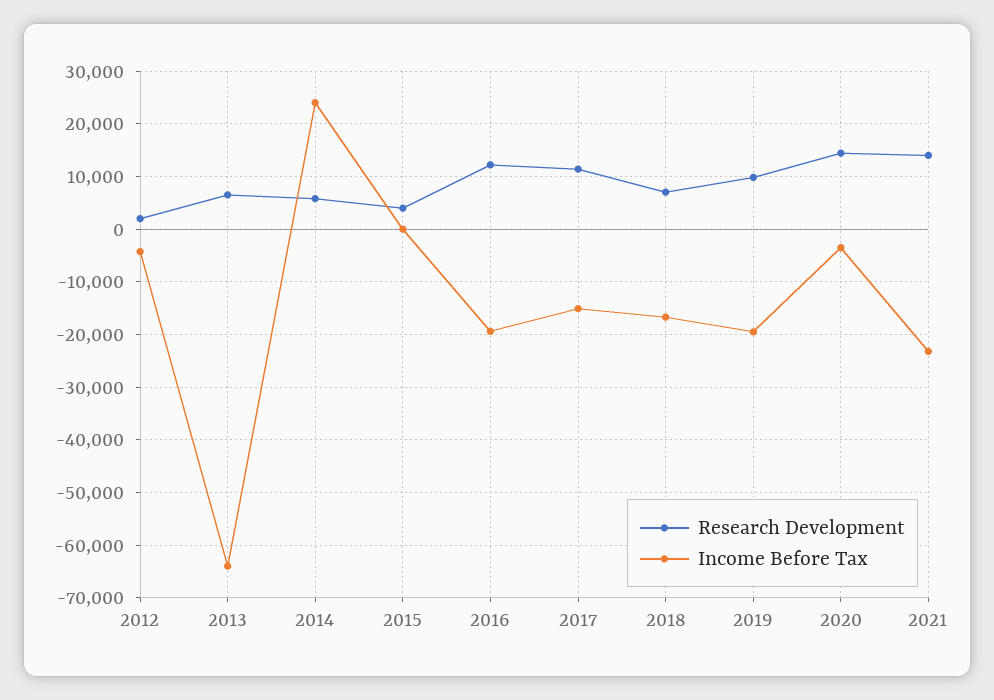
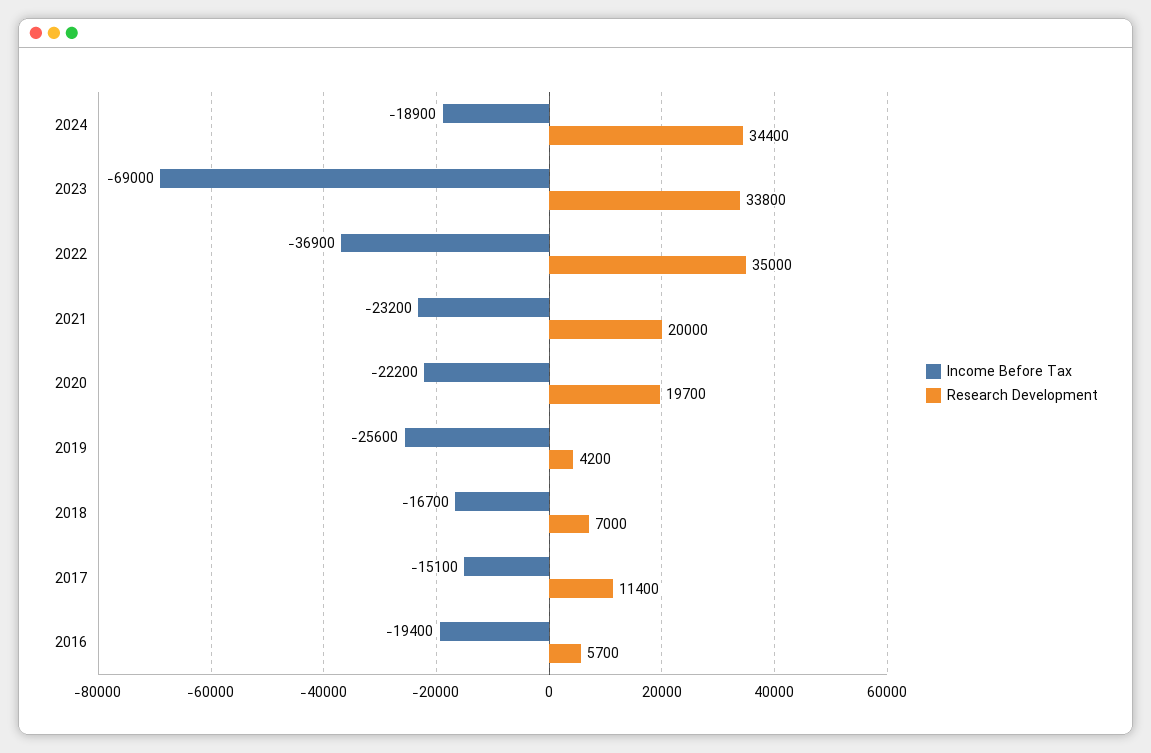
Research Development, 2012: 2000 -> none
Income Before Tax, 2012: -4000 -> none
Research Development, 2013: 6000 -> none
Income Before Tax, 2013: -64000 -> none
Research Development, 2014: 6000 -> none
Income Before Tax, 2014: 24000 -> none
Research Development, 2015: 4000 -> none
Income Before Tax, 2015: 0 -> none
Research Development, 2016: 12000 -> 5700
Research Development, 2019: 10000 -> 4200
Income Before Tax, 2019: -20000 -> -25600
Research Development, 2020: 14000 -> 19700
Income Before Tax, 2020: -4000 -> -22200
Research Development, 2021: 14000 -> 20000
Income Before Tax, 2024: none -> -18900
Research Development, 2024: none -> 34400
Income Before Tax, 2023: none -> -69000
Research Development, 2023: none -> 33800
Income Before Tax, 2022: none -> -36900
Research Development, 2022: none -> 35000

